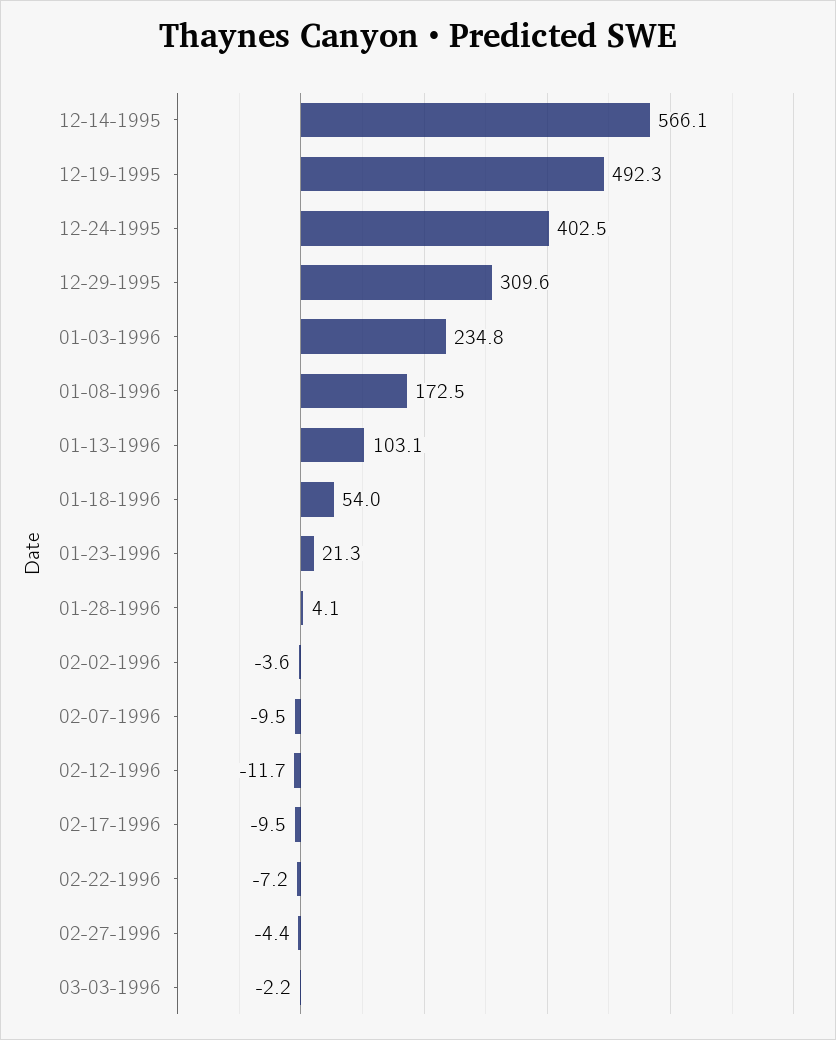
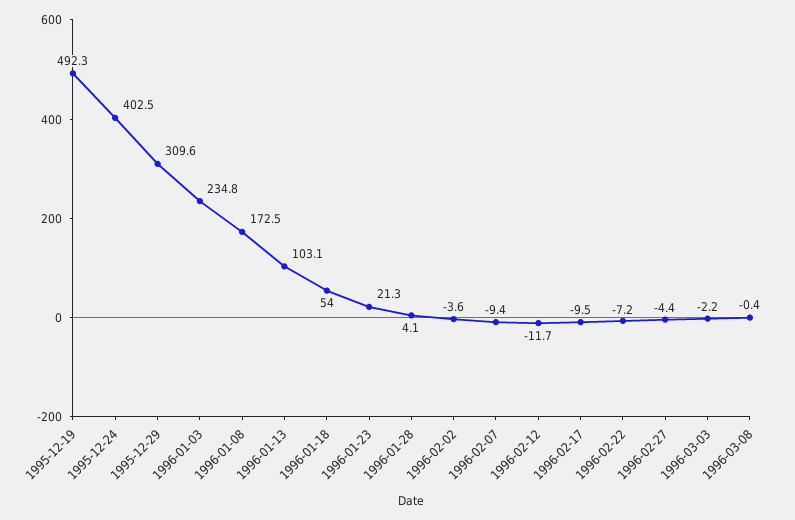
12-14-1995: 566.1 -> none
02-07-1996: -9.5 -> -9.4
1996-03-08: none -> -0.4

